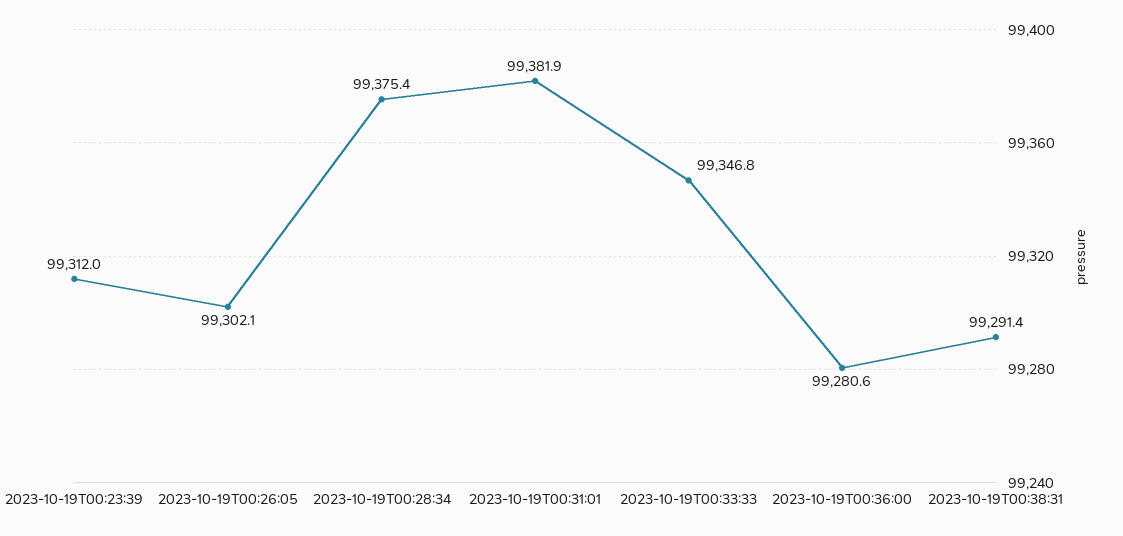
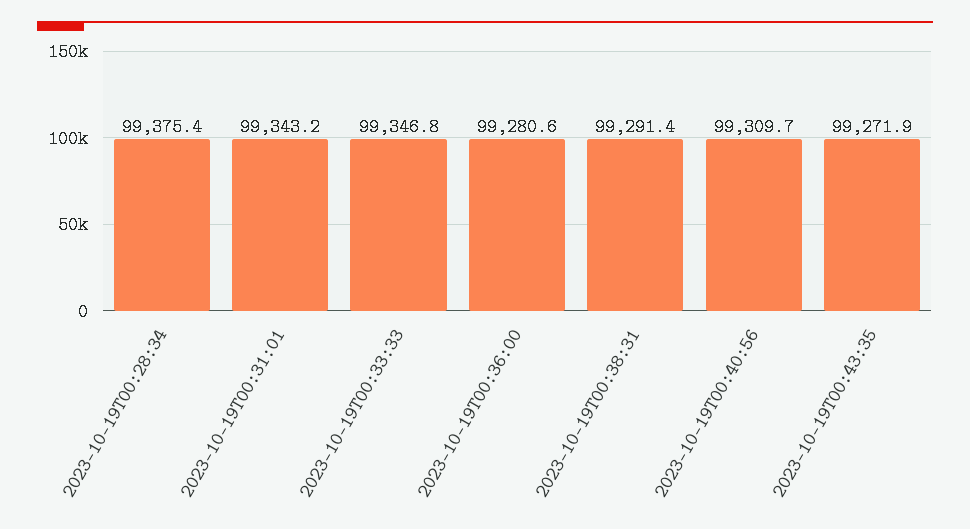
2023-10-19T00:23:39: 99312 -> none
2023-10-19T00:26:05: 99302.1 -> none
2023-10-19T00:31:01: 99381.9 -> 99343.2
2023-10-19T00:40:56: none -> 99309.7
2023-10-19T00:43:35: none -> 99271.9

